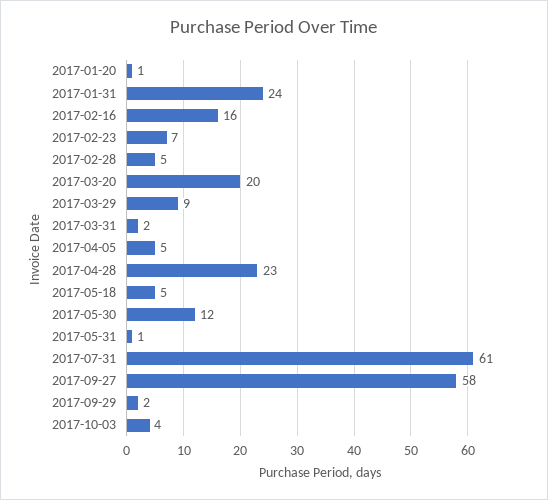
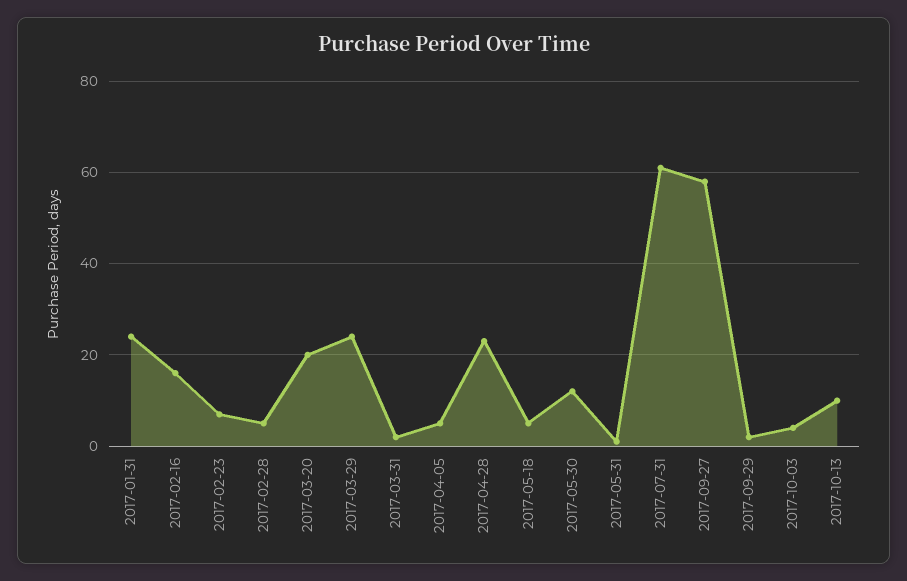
2017-01-20: 1 -> none
2017-03-29: 9 -> 25
2017-10-13: none -> 10

